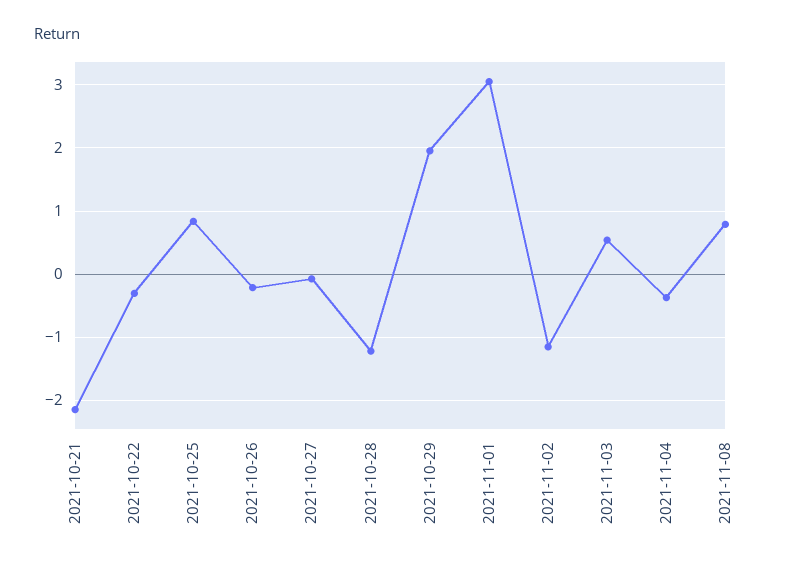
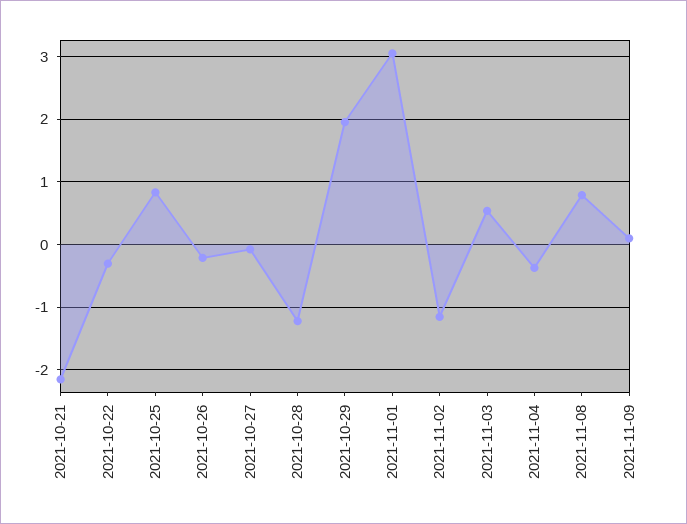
2021-11-09: none -> 0.1

